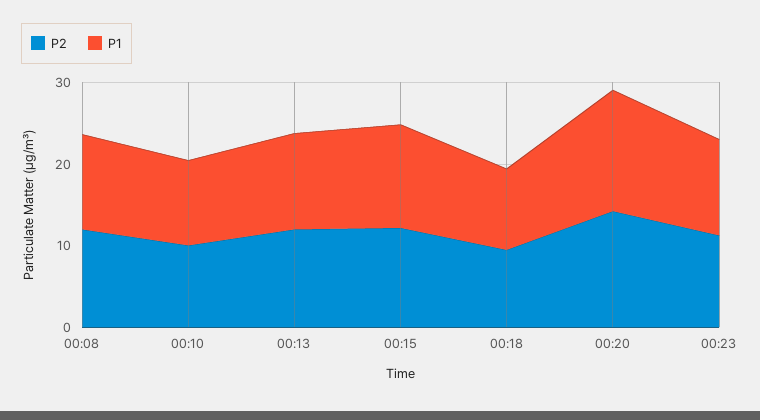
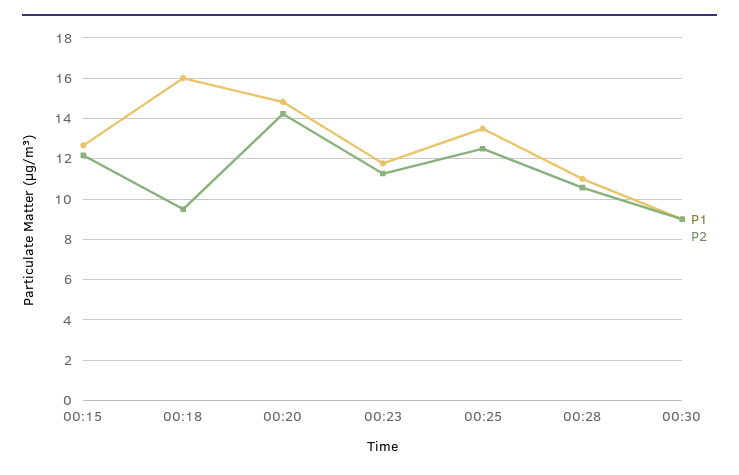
P2, 00:08: 12 -> none
P1, 00:08: 12 -> none
P2, 00:10: 10 -> none
P1, 00:10: 10 -> none
P2, 00:13: 12 -> none
P1, 00:13: 12 -> none
P1, 00:18: 10 -> 16
P1, 00:25: none -> 13.5
P2, 00:25: none -> 12.5
P1, 00:28: none -> 11
P2, 00:28: none -> 10.5
P1, 00:30: none -> 9
P2, 00:30: none -> 9

